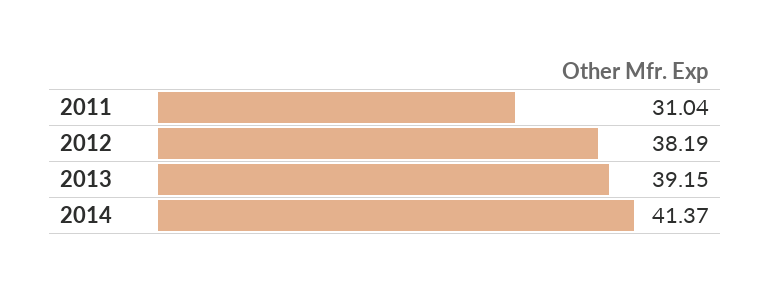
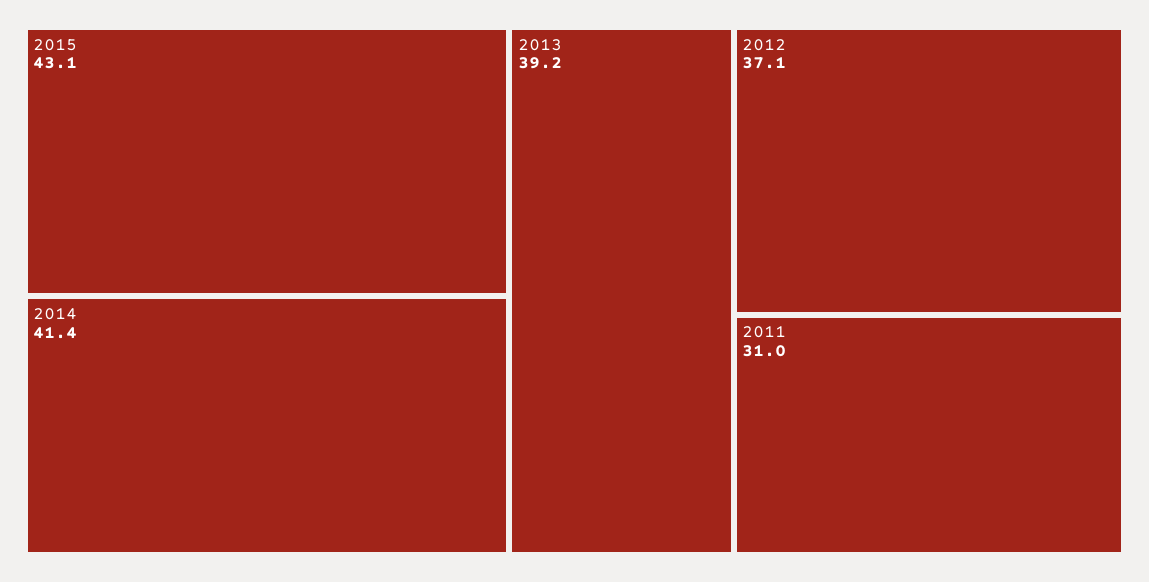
2012: 38.19 -> 37.1
2015: none -> 43.1

